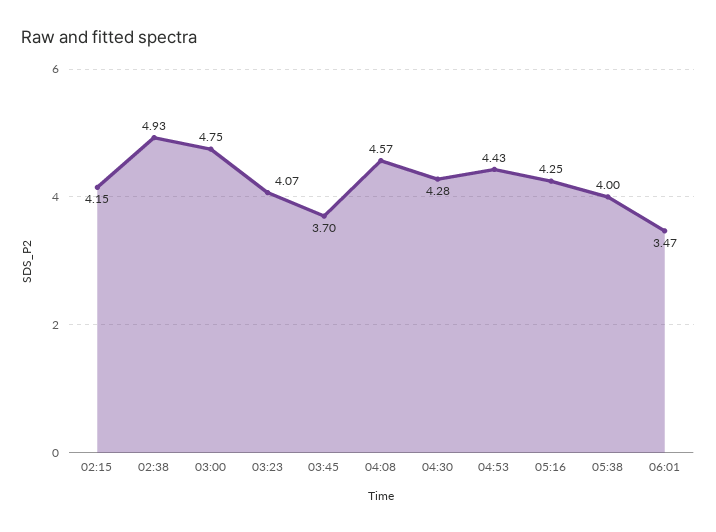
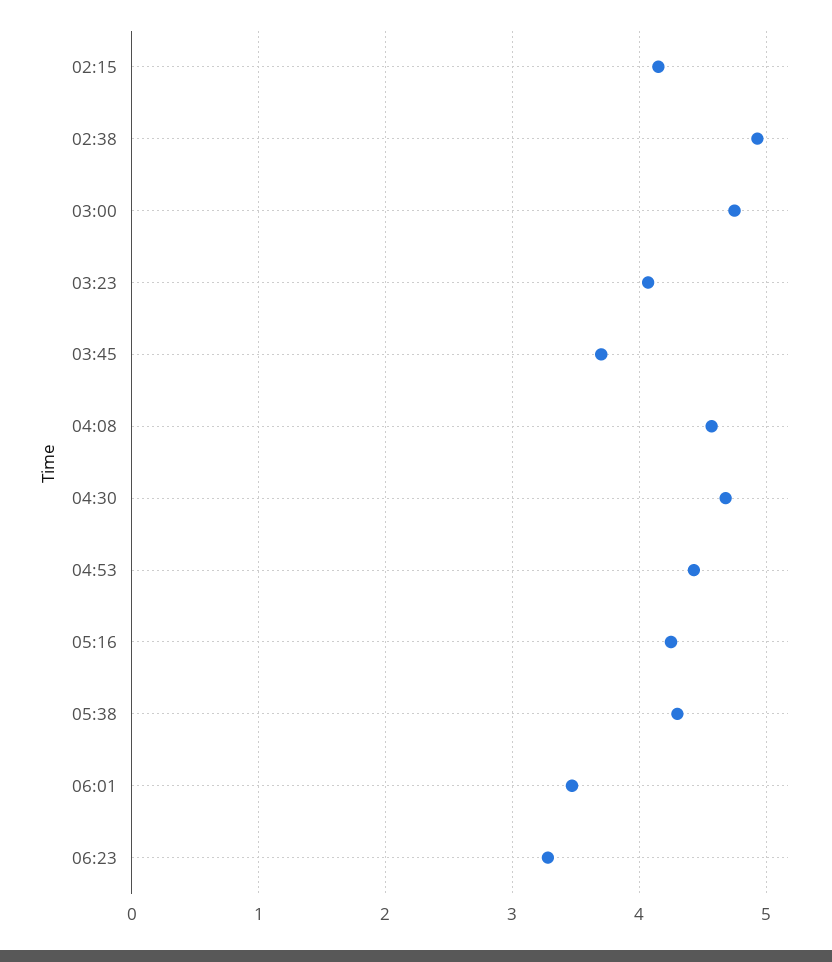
04:30: 4.28 -> 4.7
05:38: 4 -> 4.3
06:23: none -> 3.3

